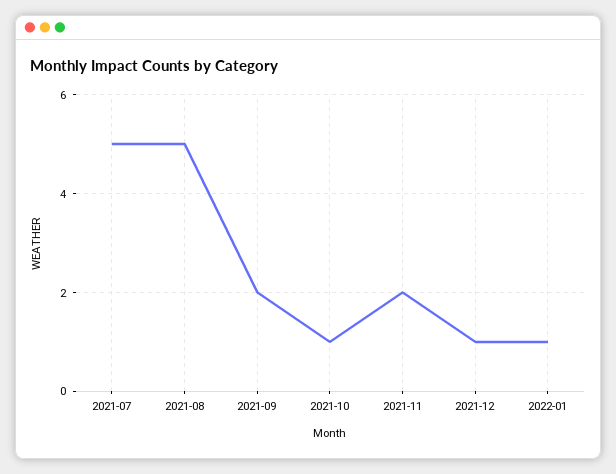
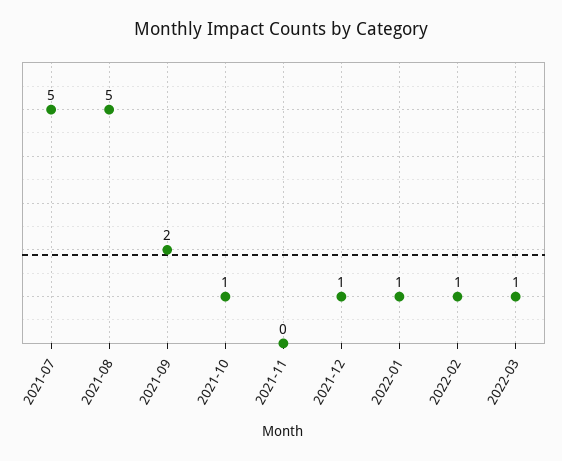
2021-11: 2 -> 0
2022-02: none -> 1
2022-03: none -> 1

